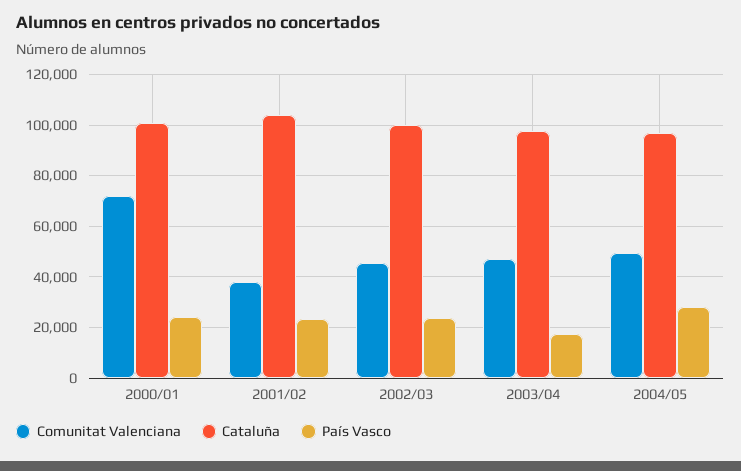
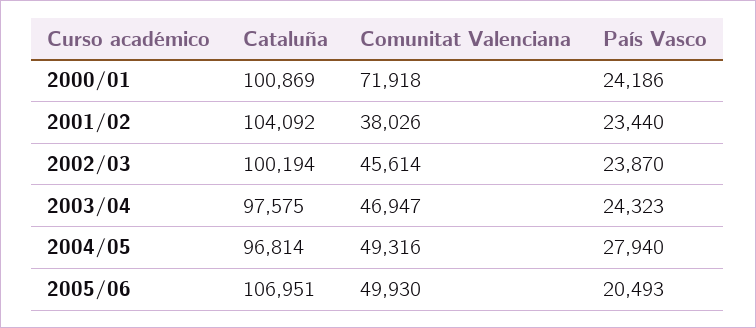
País Vasco, 2003/04: 17500 -> 24323
Cataluña, 2005/06: none -> 106951
Comunitat Valenciana, 2005/06: none -> 49930
País Vasco, 2005/06: none -> 20493

